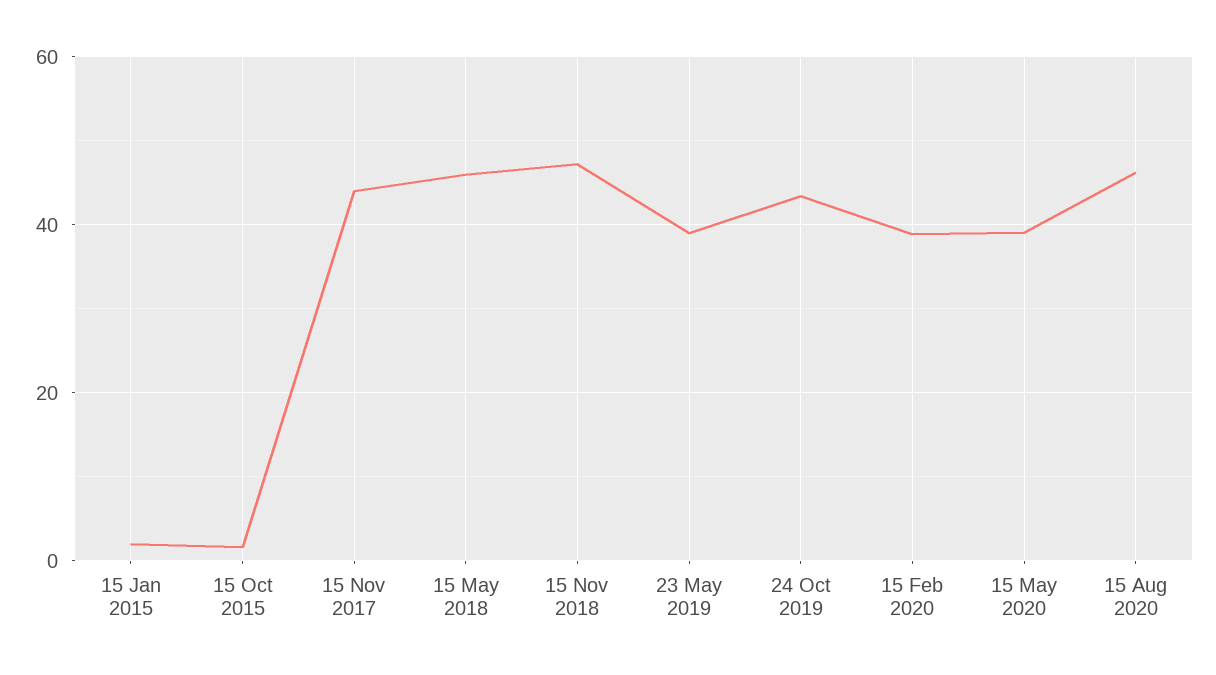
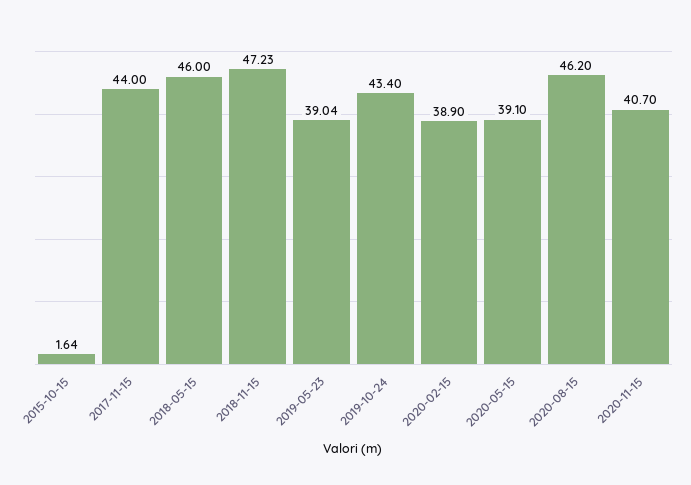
15 Jan 2015: 2 -> none
2020-11-15: none -> 40.7

